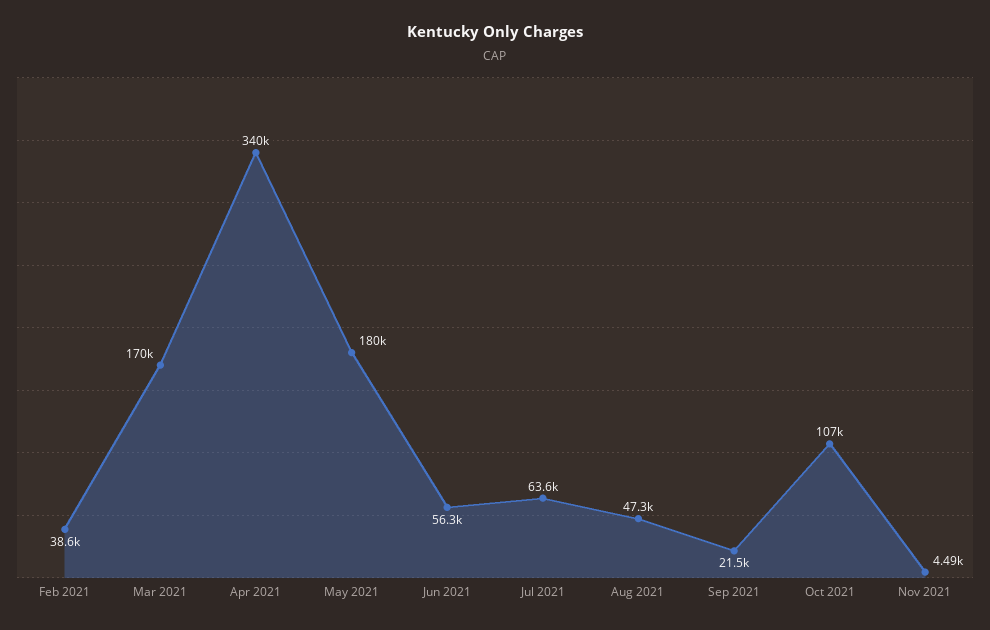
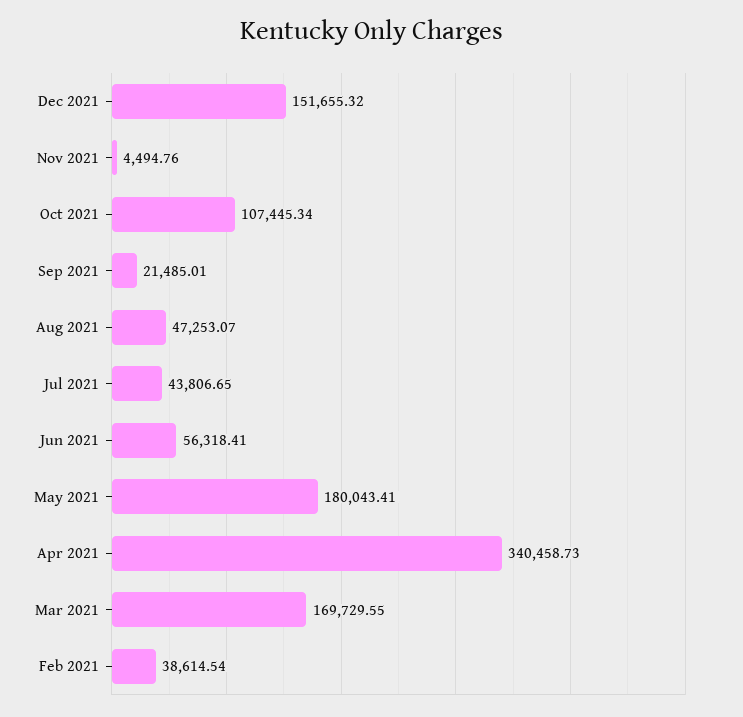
Jul 2021: 63600 -> 43806.65
Dec 2021: none -> 151655.32

